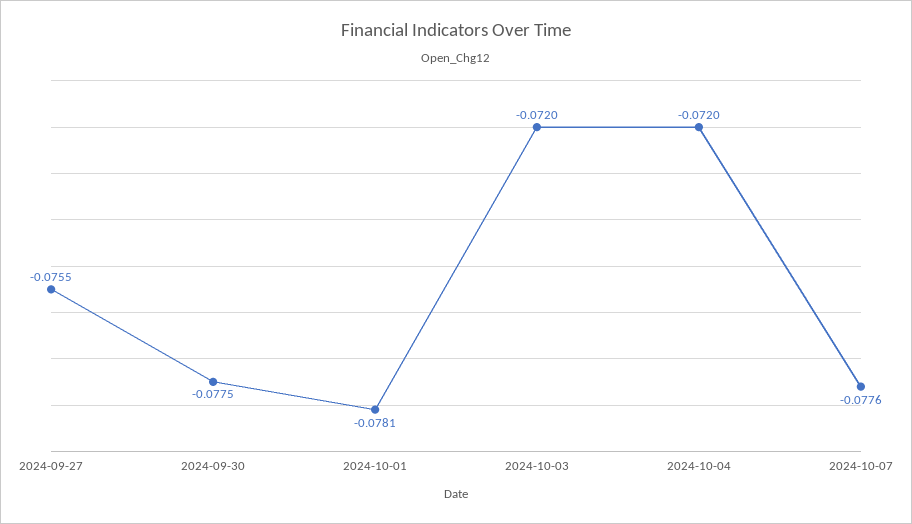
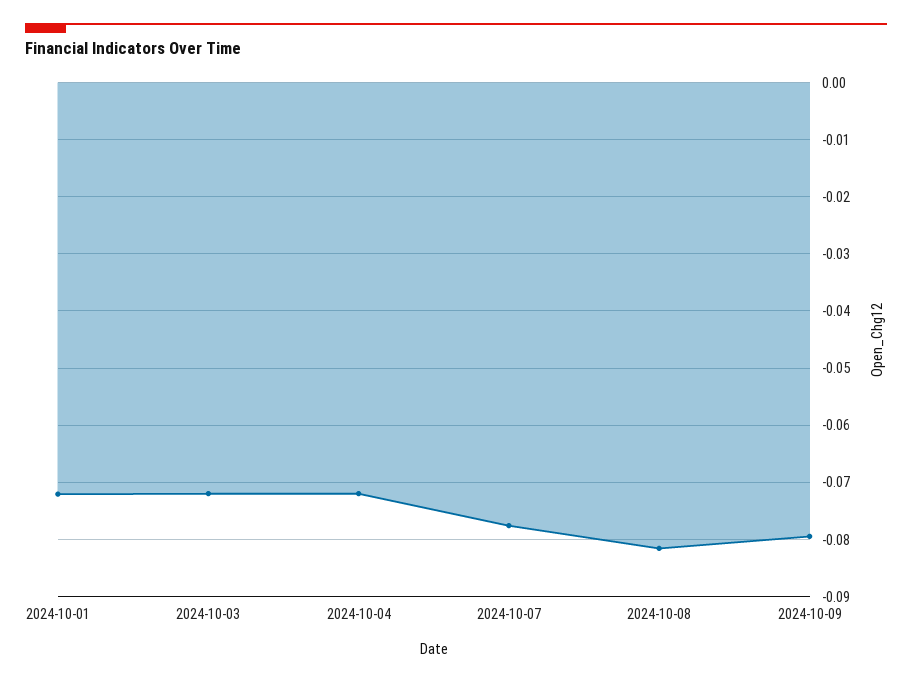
2024-09-27: -0.0755 -> none
2024-09-30: -0.0775 -> none
2024-10-01: -0.0781 -> -0.072
2024-10-08: none -> -0.082
2024-10-09: none -> -0.08

